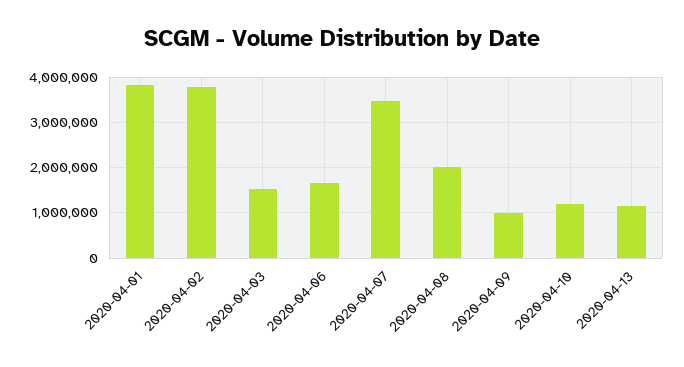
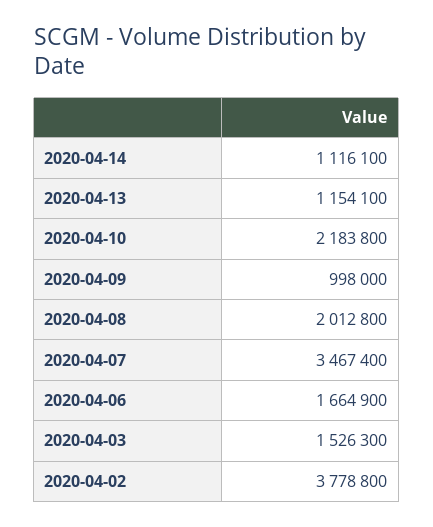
2020-04-01: 3800000 -> none
2020-04-10: 1200000 -> 2183800
2020-04-14: none -> 1116100

